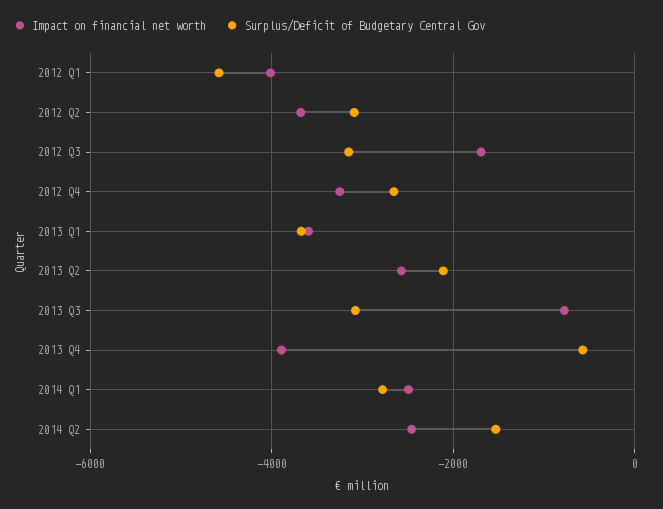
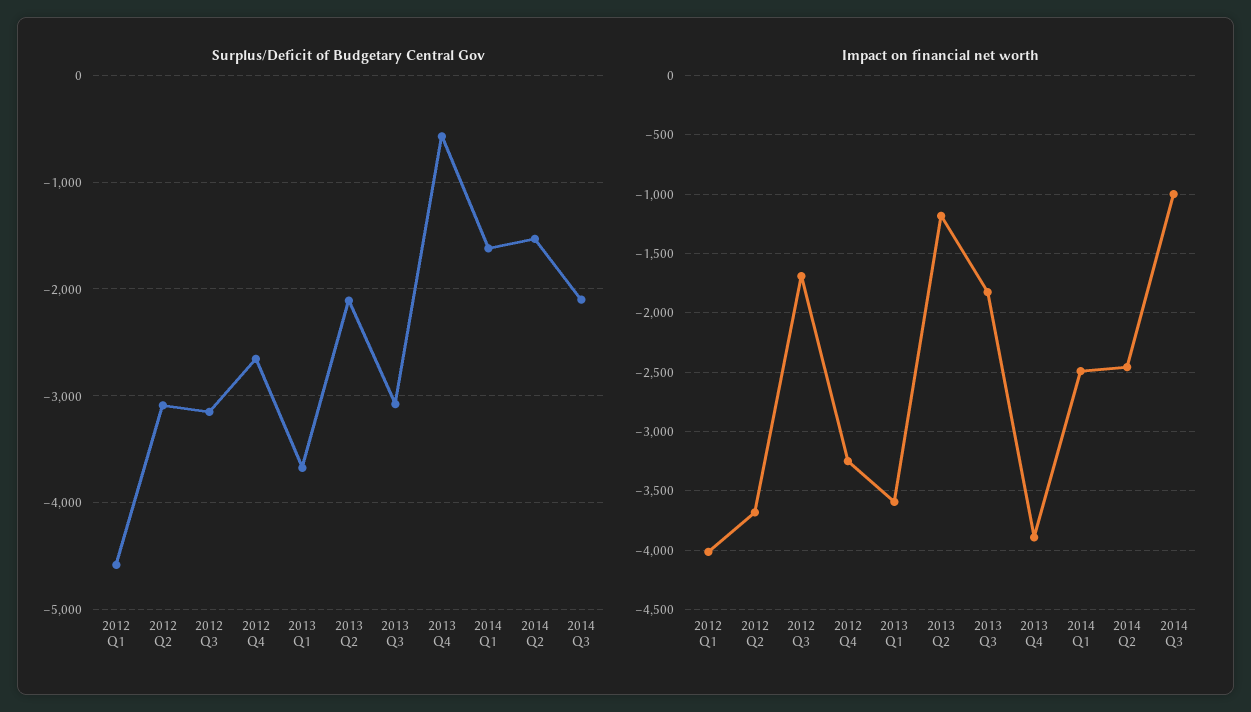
Impact on financial net worth, 2013 Q2: -2600 -> -1200
Impact on financial net worth, 2013 Q3: -800 -> -1800
Surplus/Deficit of Budgetary Central Gov, 2014 Q1: -2800 -> -1600
Surplus/Deficit of Budgetary Central Gov, 2014 Q3: none -> -2100
Impact on financial net worth, 2014 Q3: none -> -1000

